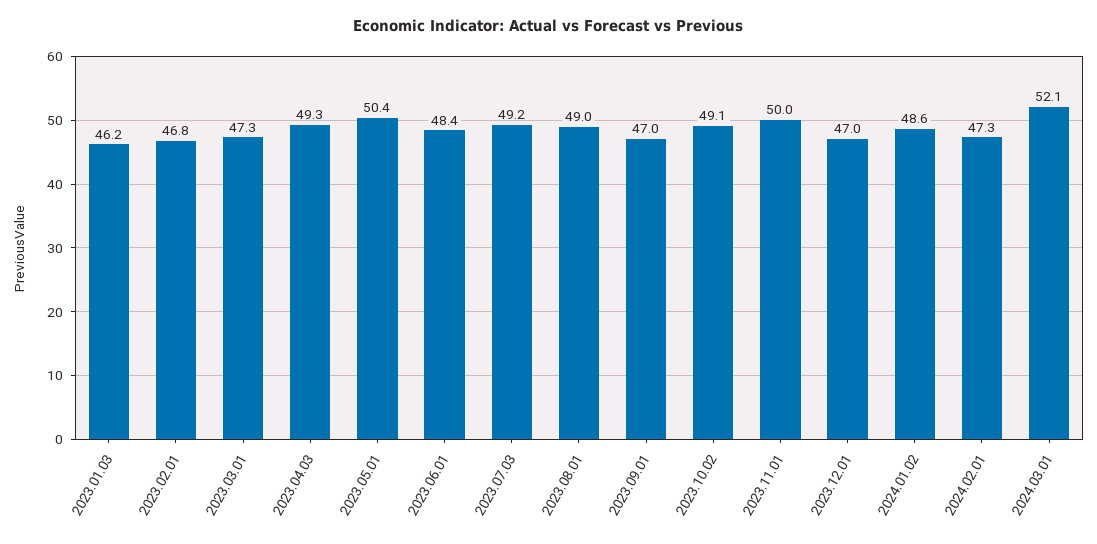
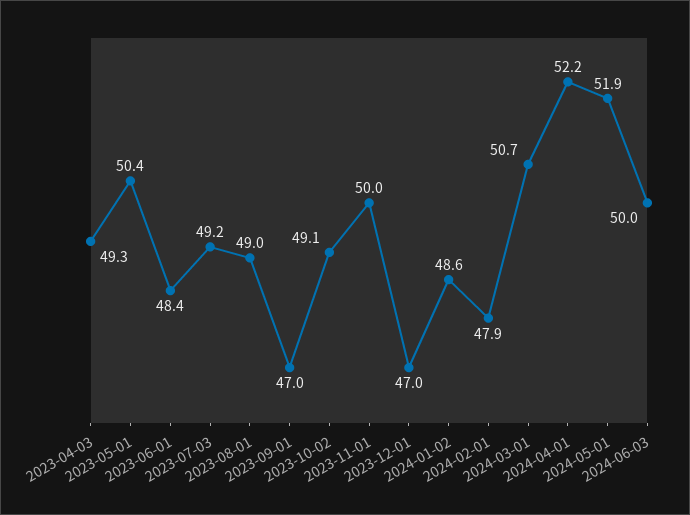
2023.01.03: 46.2 -> none
2023.02.01: 46.8 -> none
2023.03.01: 47.3 -> none
2024.02.01: 47.3 -> 47.9
2024.03.01: 52.1 -> 50.7
2024-04-01: none -> 52.2
2024-05-01: none -> 51.9
2024-06-03: none -> 50

